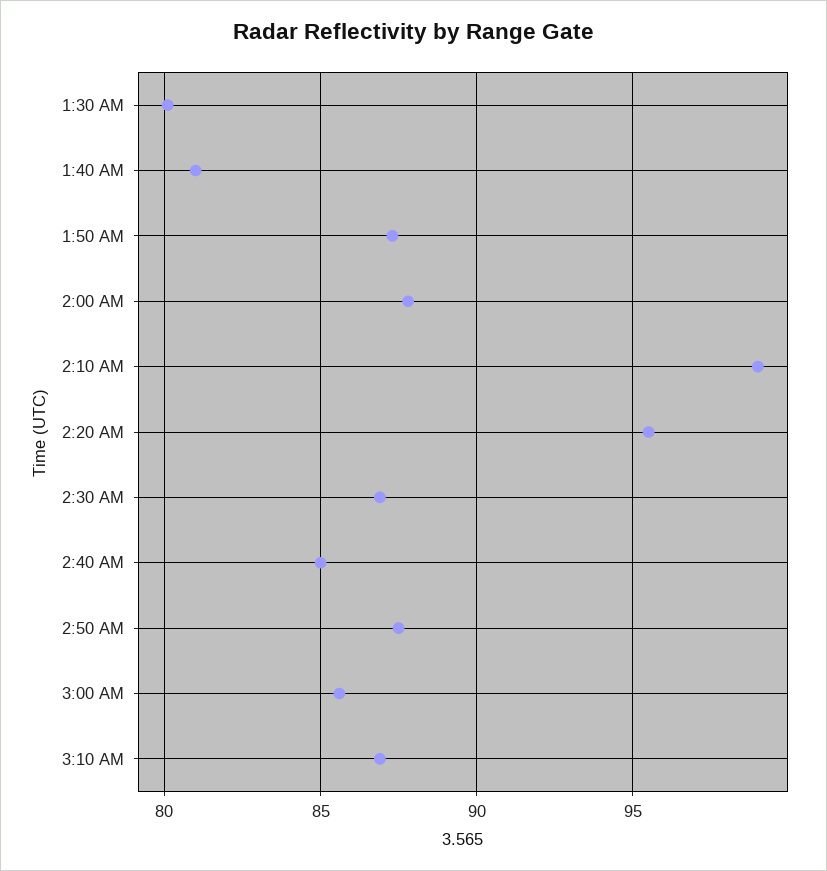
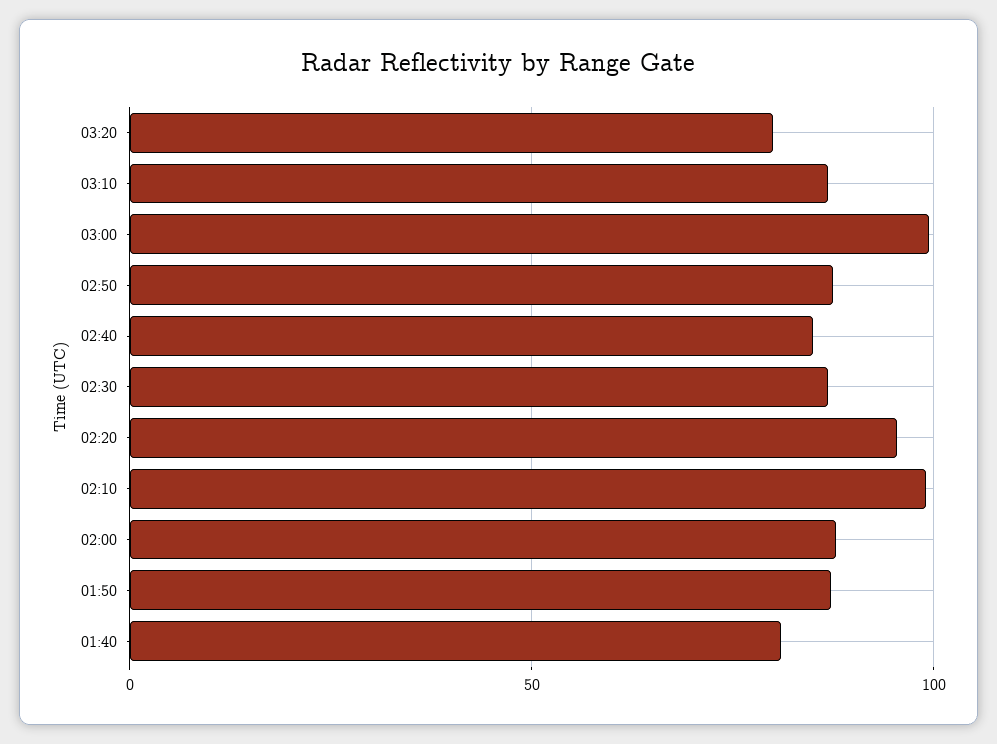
1:30 AM: 80 -> none
3:00 AM: 85.5 -> 100
03:20: none -> 80

